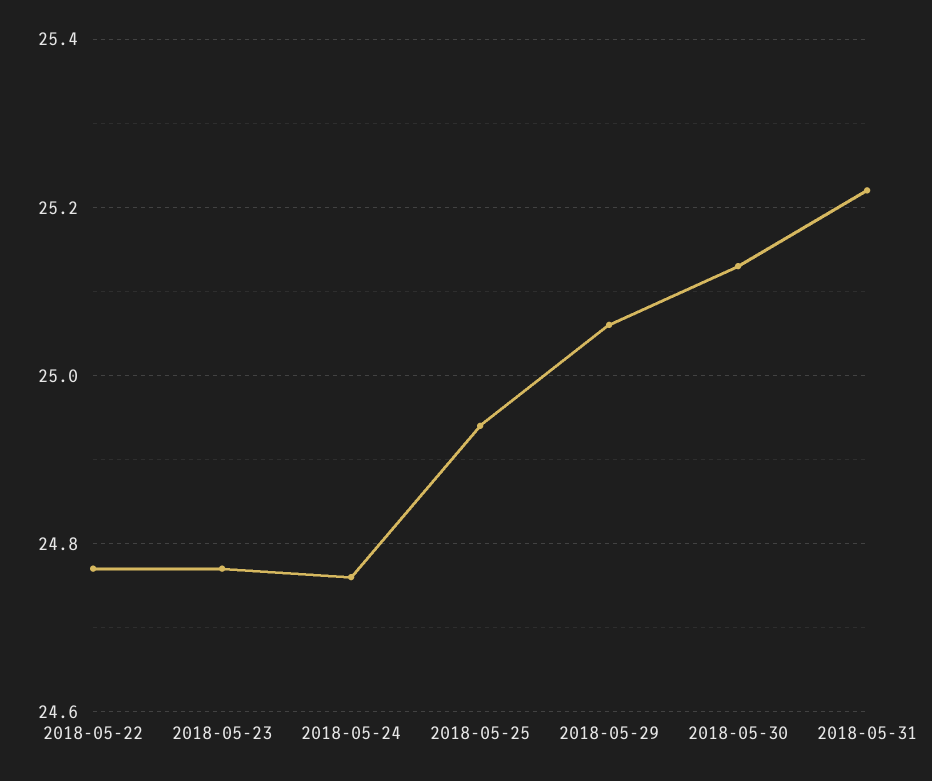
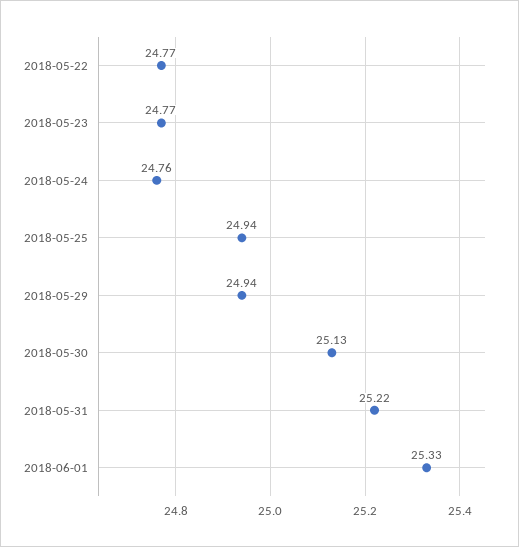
2018-05-29: 25.05 -> 24.94
2018-06-01: none -> 25.33

